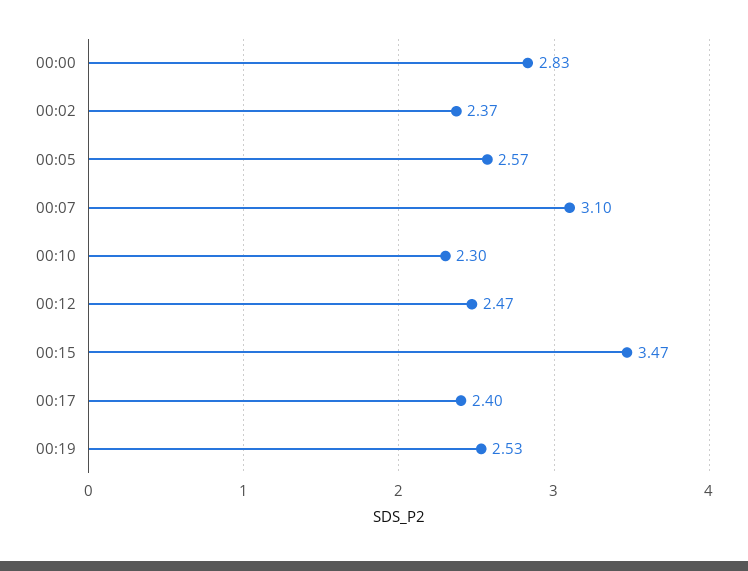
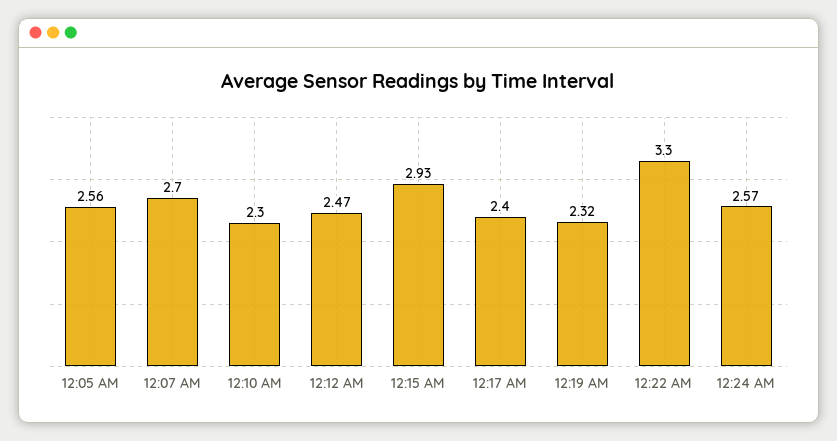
00:00: 2.83 -> none
00:02: 2.37 -> none
00:05: 2.57 -> 2.56
00:07: 3.1 -> 2.7
00:15: 3.47 -> 2.93
00:19: 2.53 -> 2.32
12:22 AM: none -> 3.3
12:24 AM: none -> 2.57

